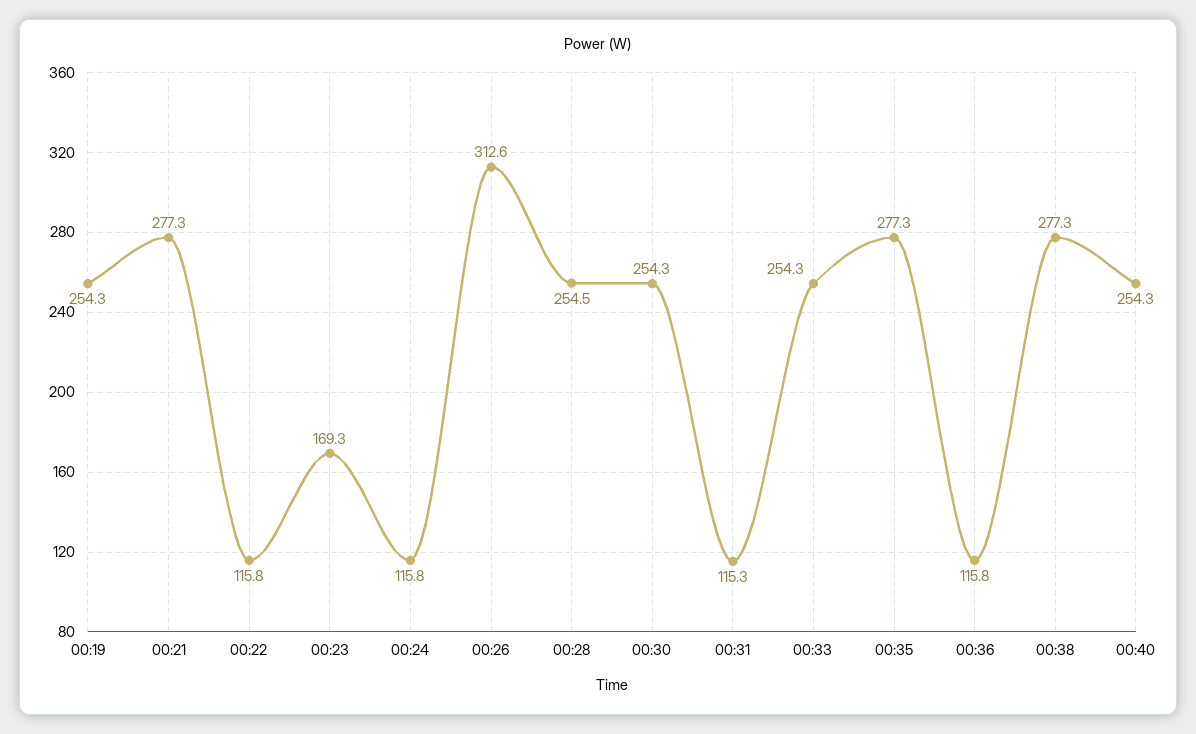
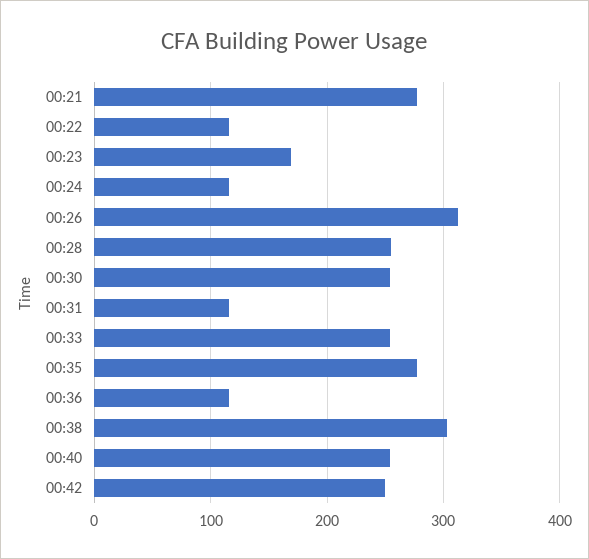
00:19: 254.3 -> none
00:38: 277.3 -> 300
00:42: none -> 250

